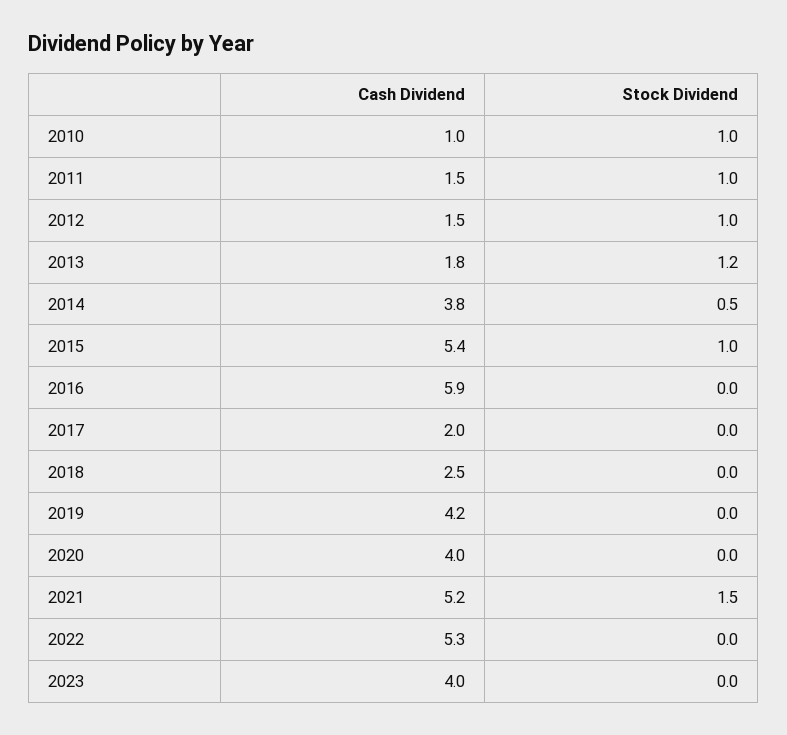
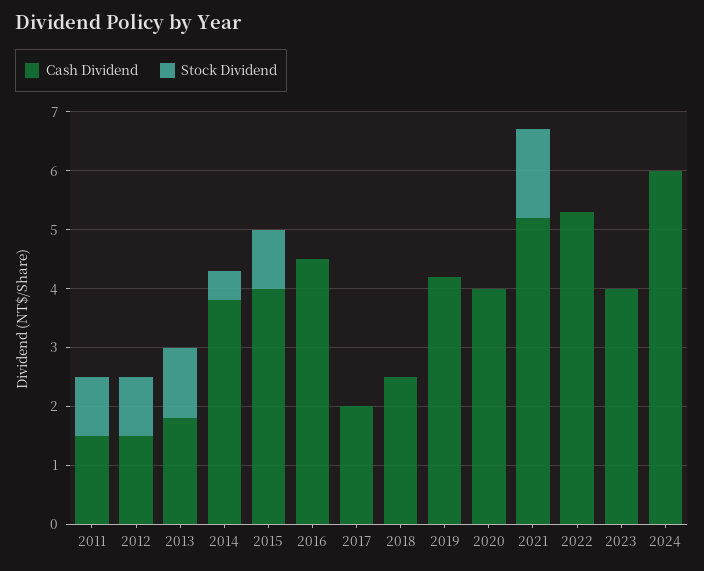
Cash Dividend, 2010: 1 -> none
Stock Dividend, 2010: 1 -> none
Cash Dividend, 2015: 5.4 -> 4
Cash Dividend, 2016: 5.9 -> 4.5
Cash Dividend, 2024: none -> 6
Stock Dividend, 2024: none -> 0

